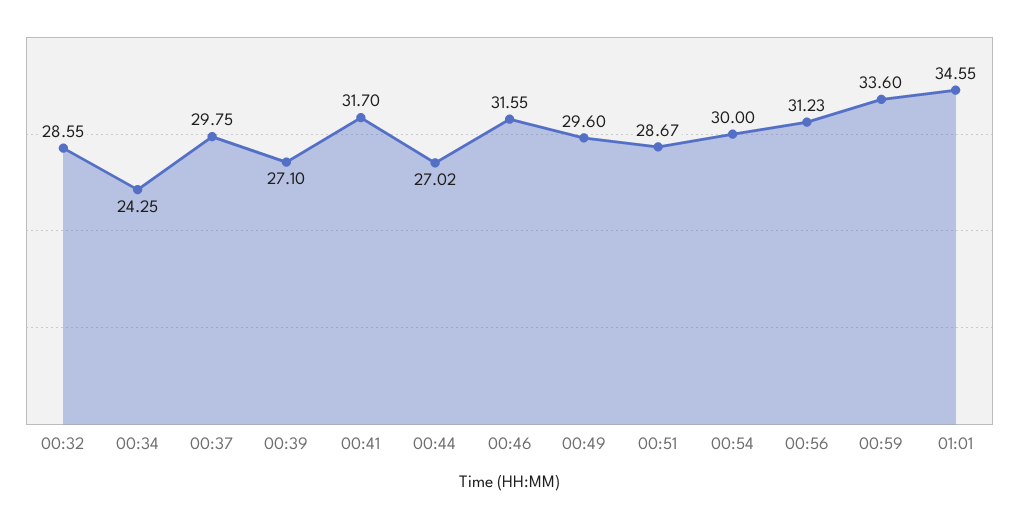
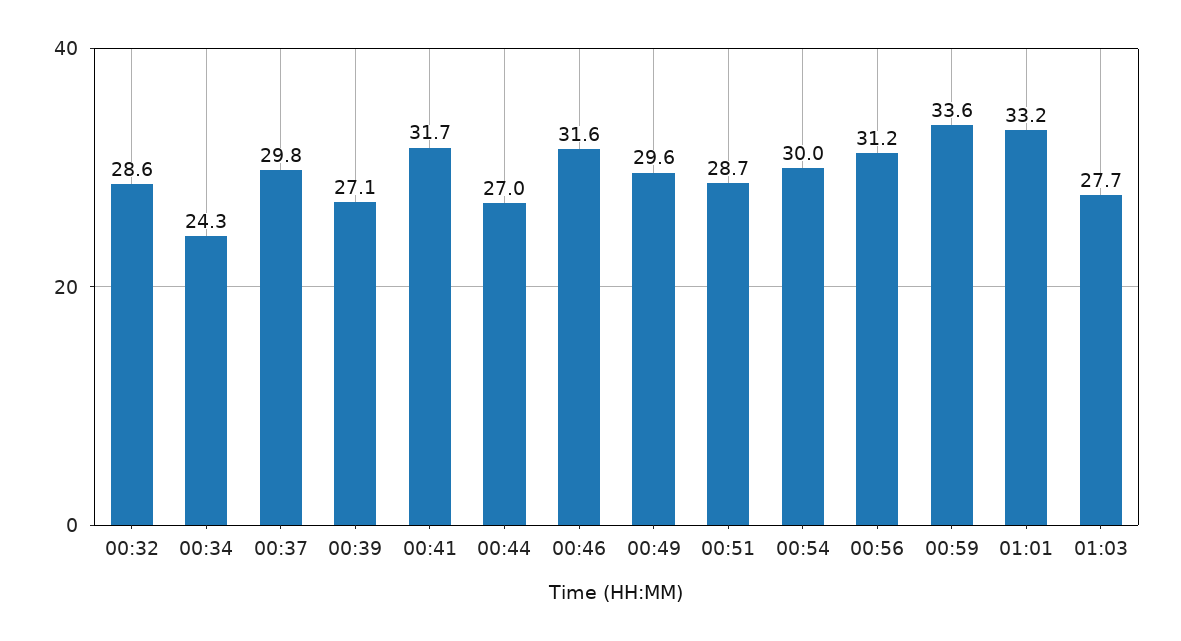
01:01: 34.55 -> 33.2
01:03: none -> 27.7

